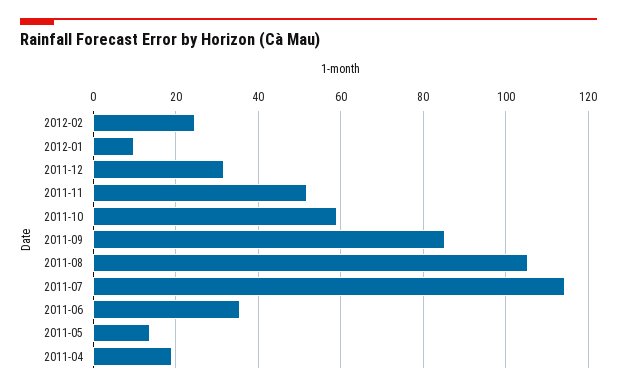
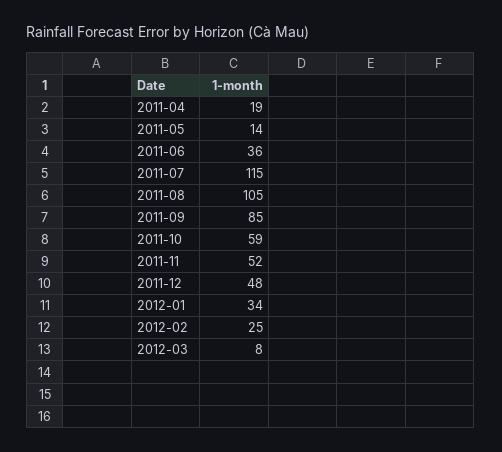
2012-01: 10 -> 34
2011-12: 32 -> 48
2012-03: none -> 8

